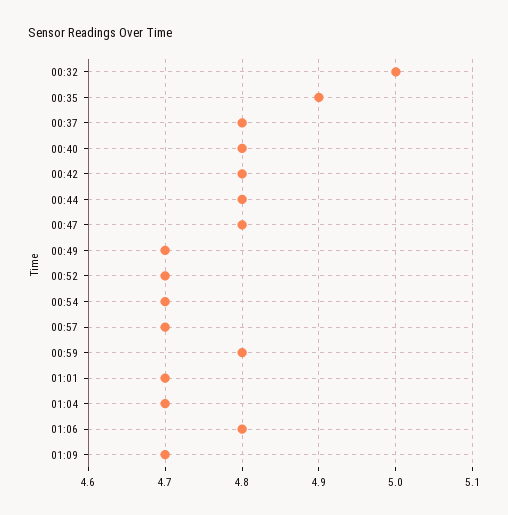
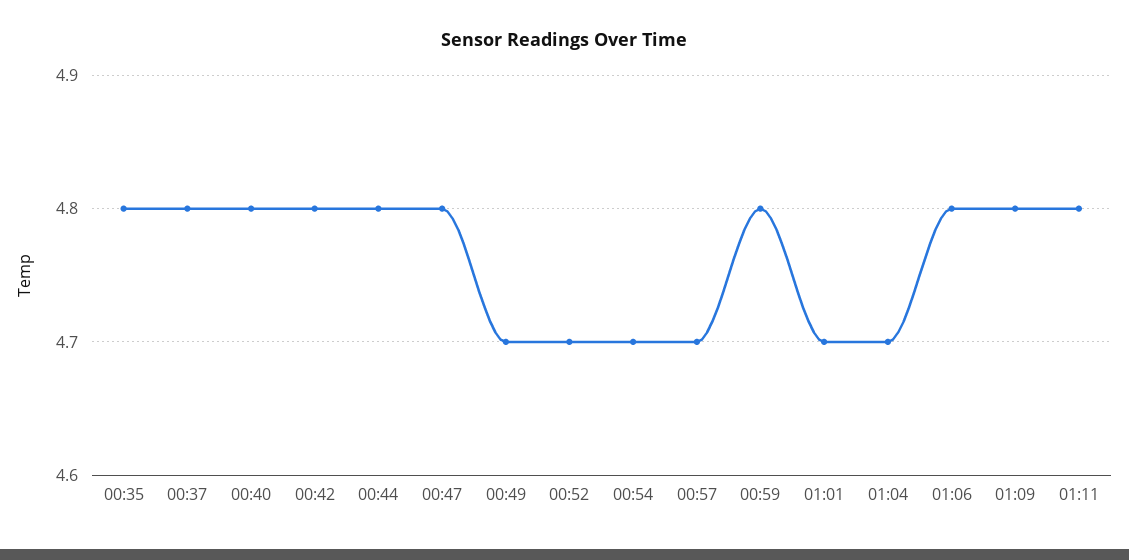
00:32: 5 -> none
00:35: 4.9 -> 4.8
01:09: 4.7 -> 4.8
01:11: none -> 4.8

